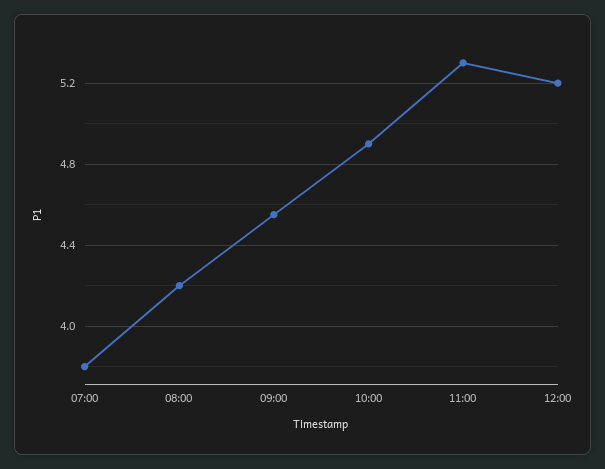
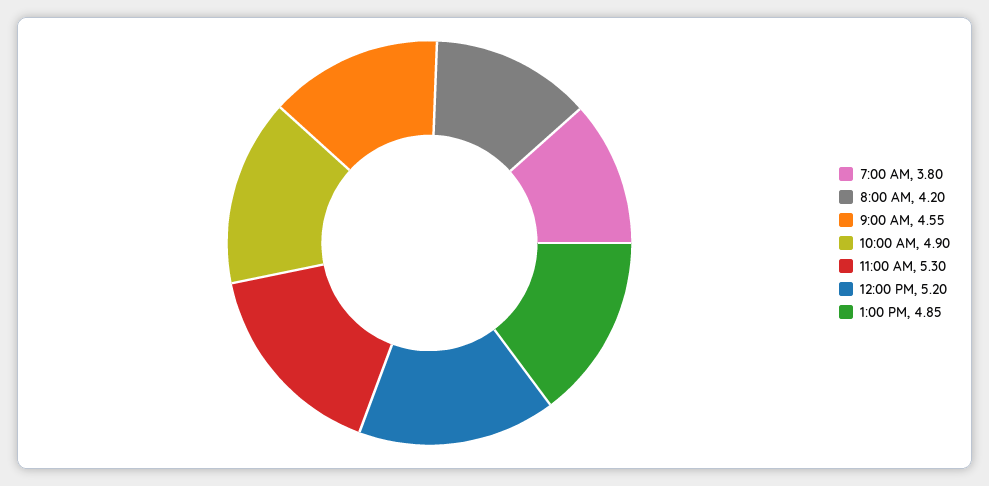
1:00 PM: none -> 4.85

